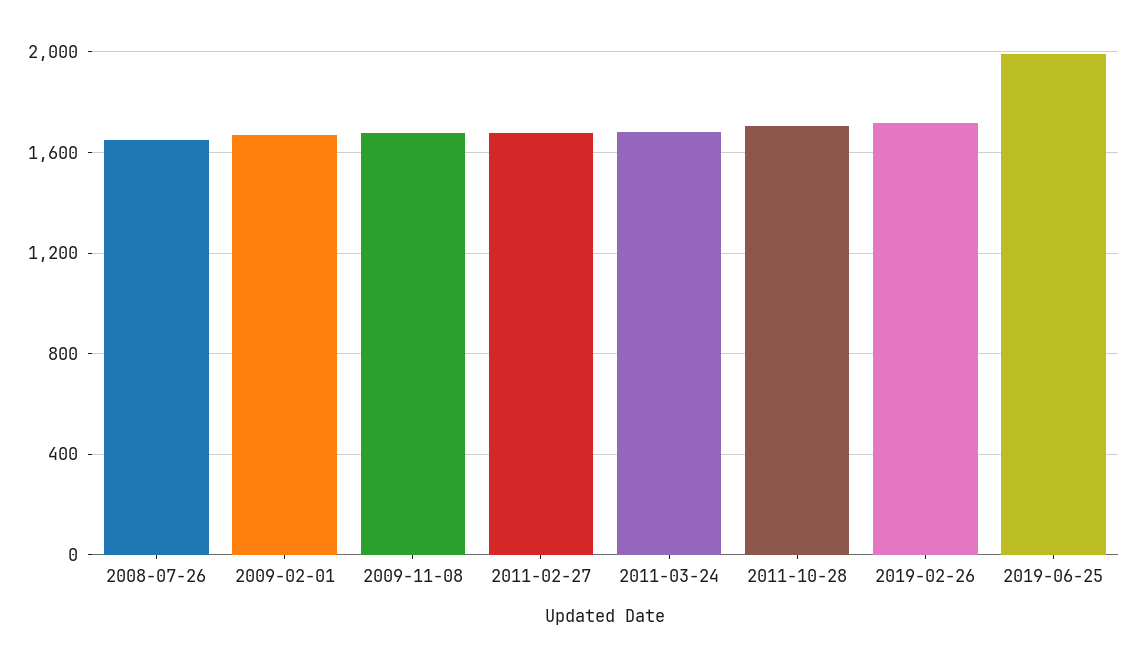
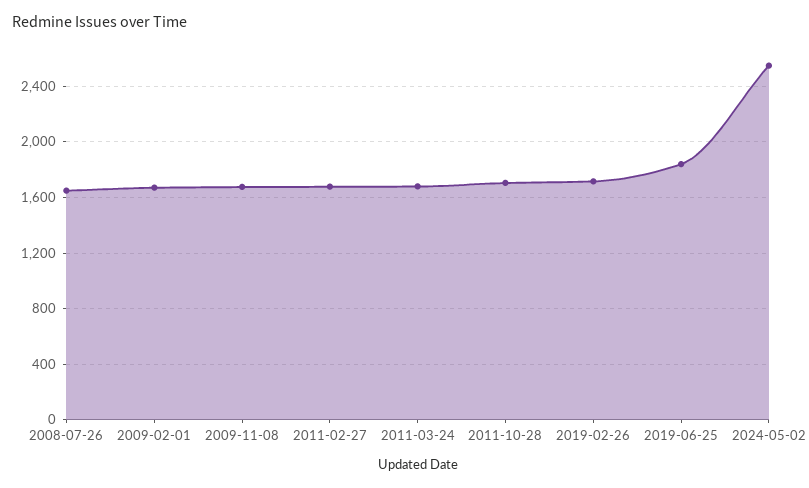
2019-06-25: 2000 -> 1850
2024-05-02: none -> 2550

